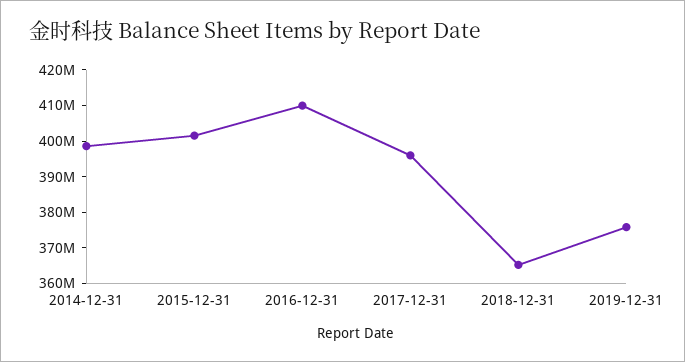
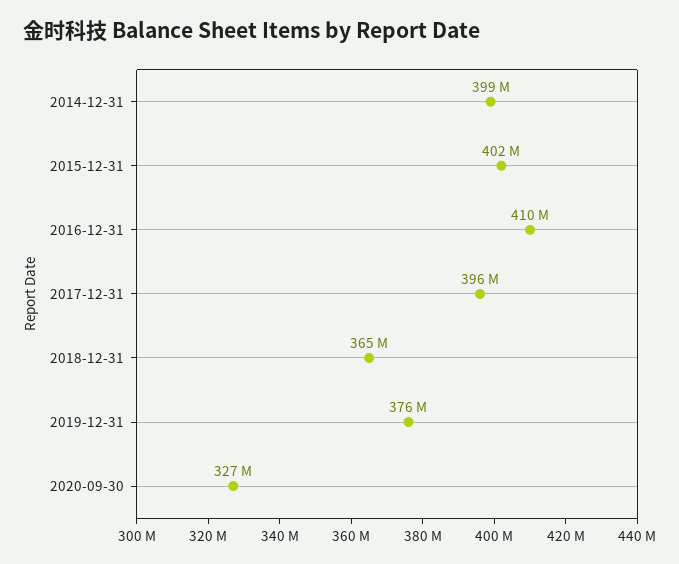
2020-09-30: none -> 327000000

